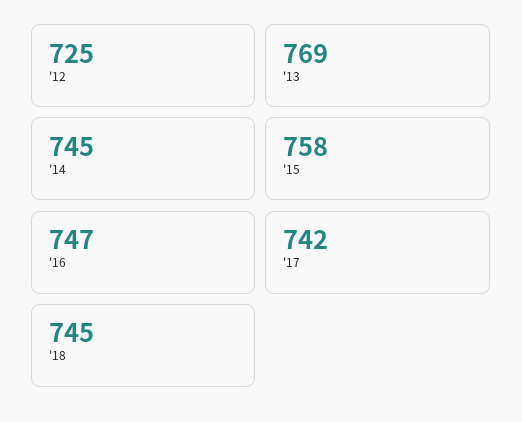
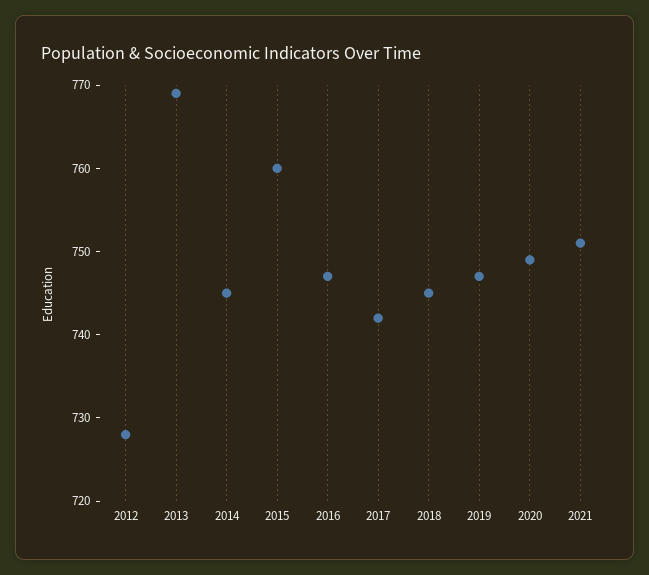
'12: 725 -> 728
'15: 758 -> 760
2019: none -> 747
2020: none -> 749
2021: none -> 751

